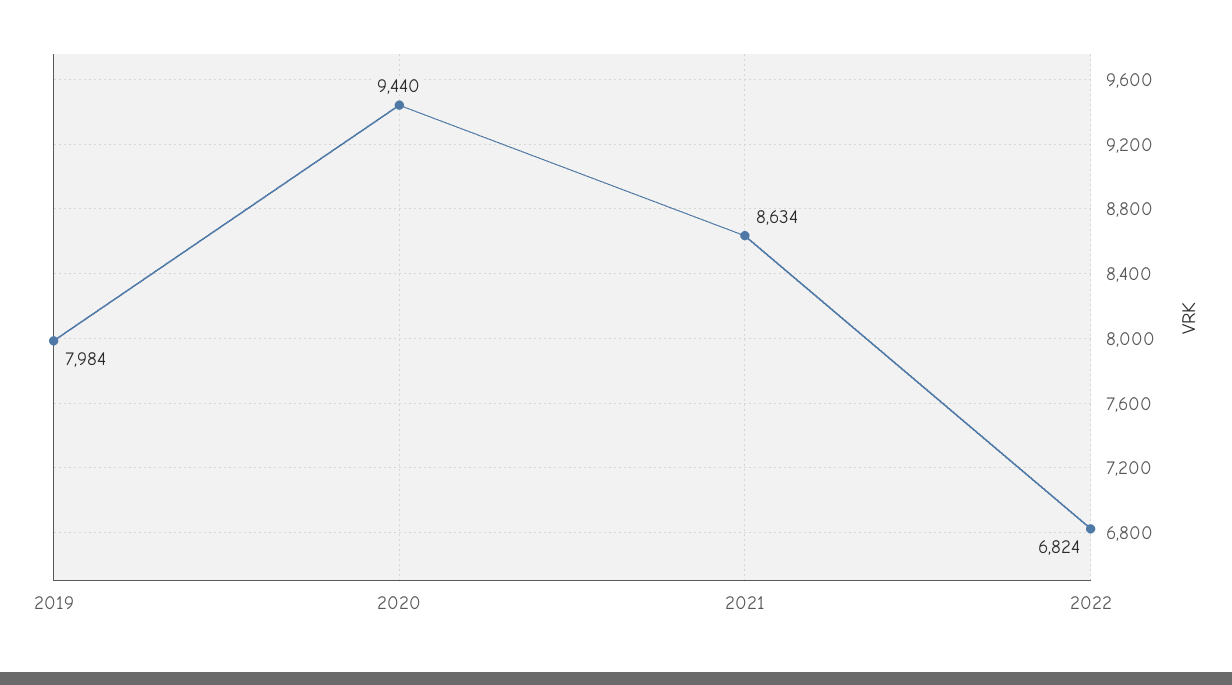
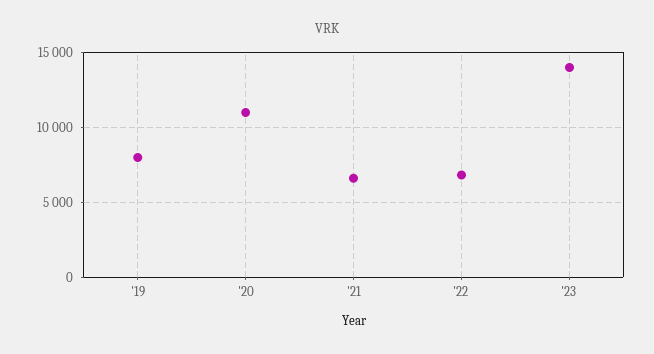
2020: 9440 -> 11000
2021: 8634 -> 6500
'23: none -> 14000

